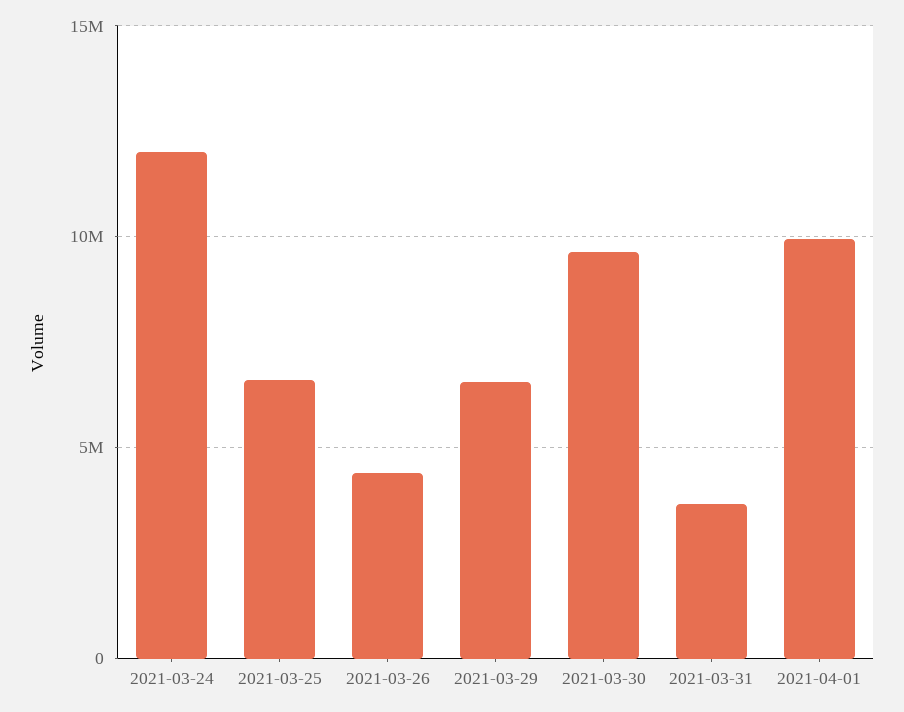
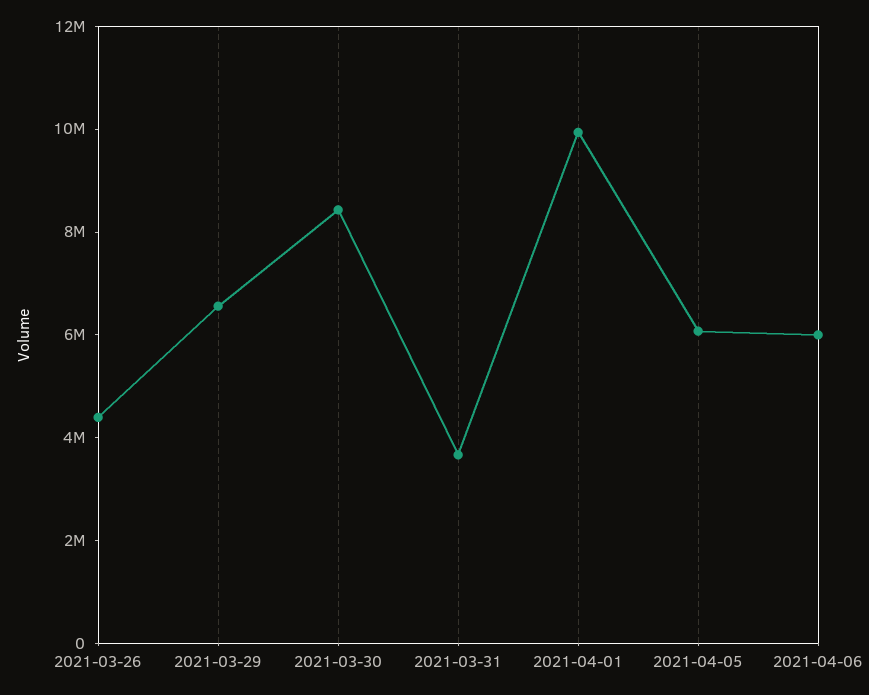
2021-03-24: 12000000 -> none
2021-03-25: 6500000 -> none
2021-03-30: 9500000 -> 8500000
2021-04-05: none -> 6000000
2021-04-06: none -> 6000000

